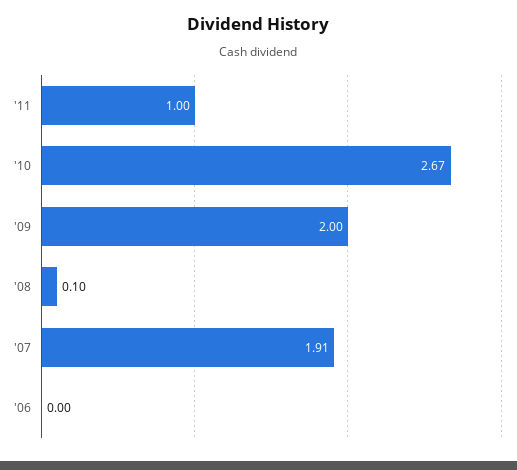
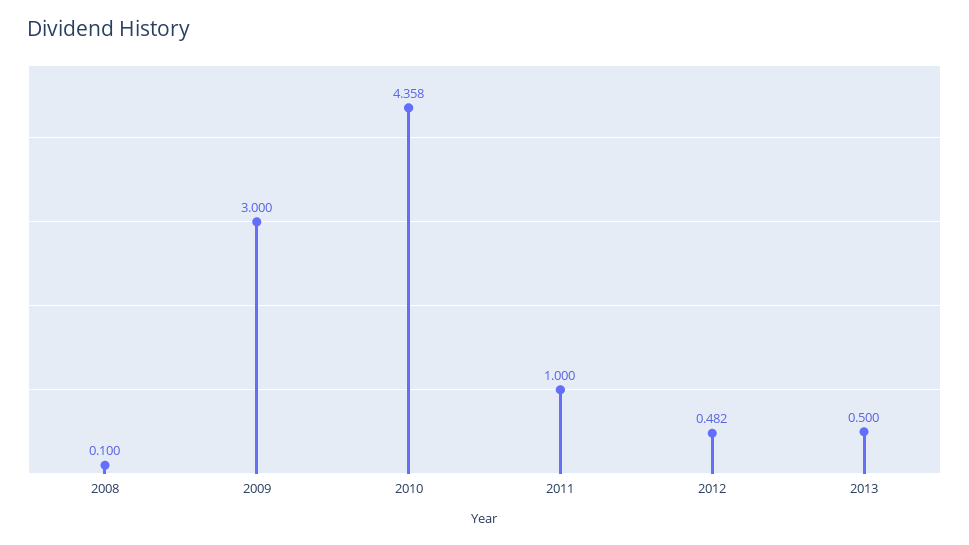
'10: 2.67 -> 4.358
'09: 2 -> 3
'07: 1.91 -> none
'06: 0 -> none
2012: none -> 0.482
2013: none -> 0.5

